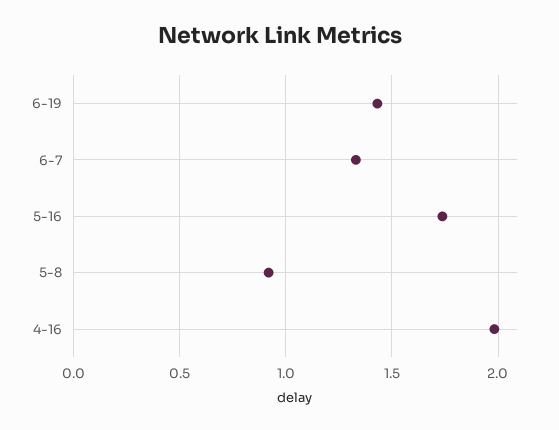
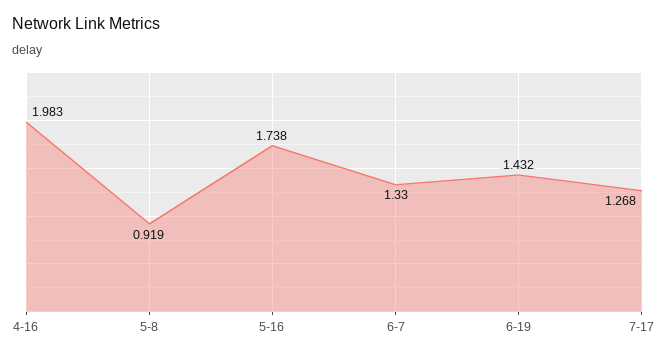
7-17: none -> 1.268

